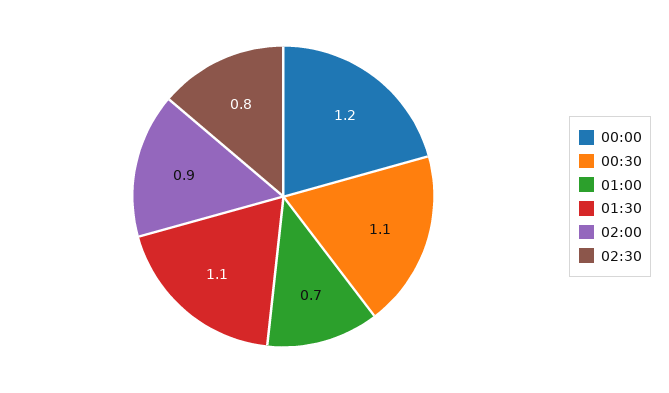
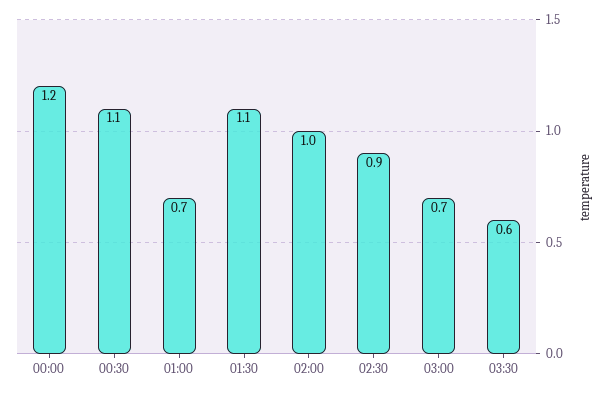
02:00: 0.9 -> 1
02:30: 0.8 -> 0.9
03:00: none -> 0.7
03:30: none -> 0.6

